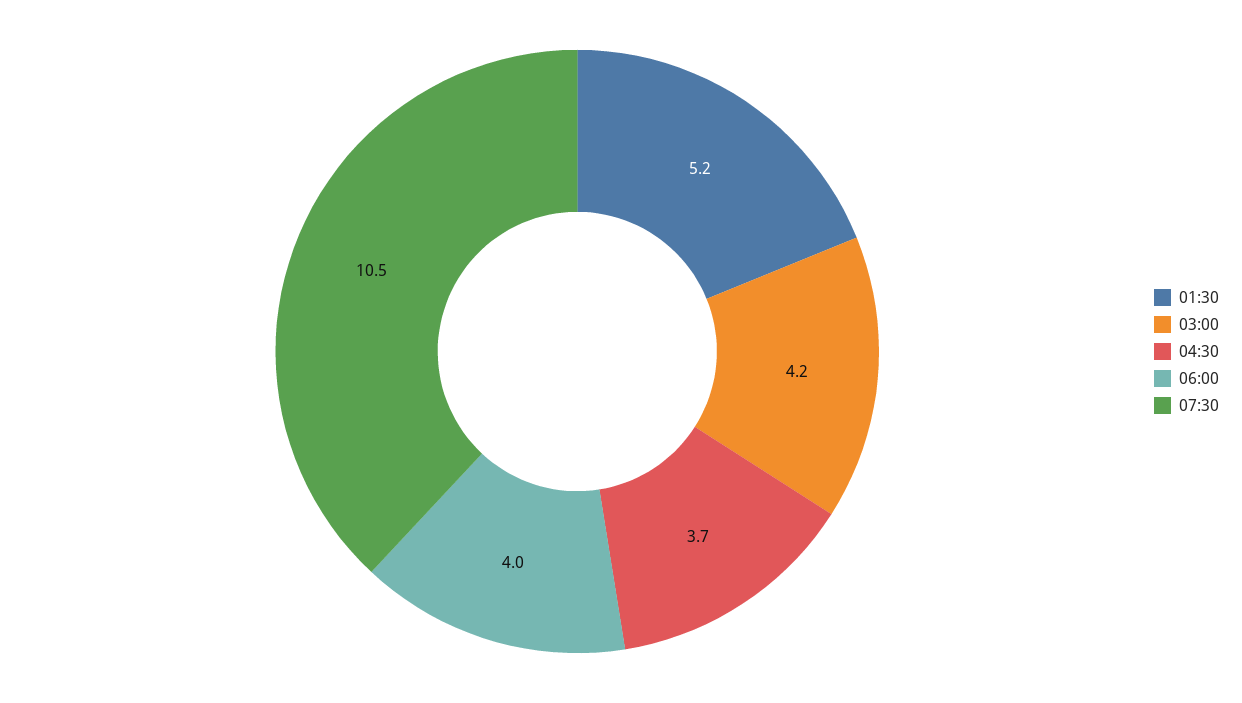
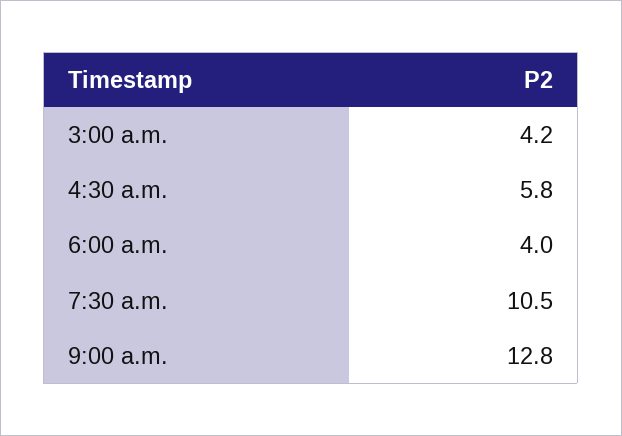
01:30: 5.2 -> none
04:30: 3.7 -> 5.8
9:00 a.m.: none -> 12.8

